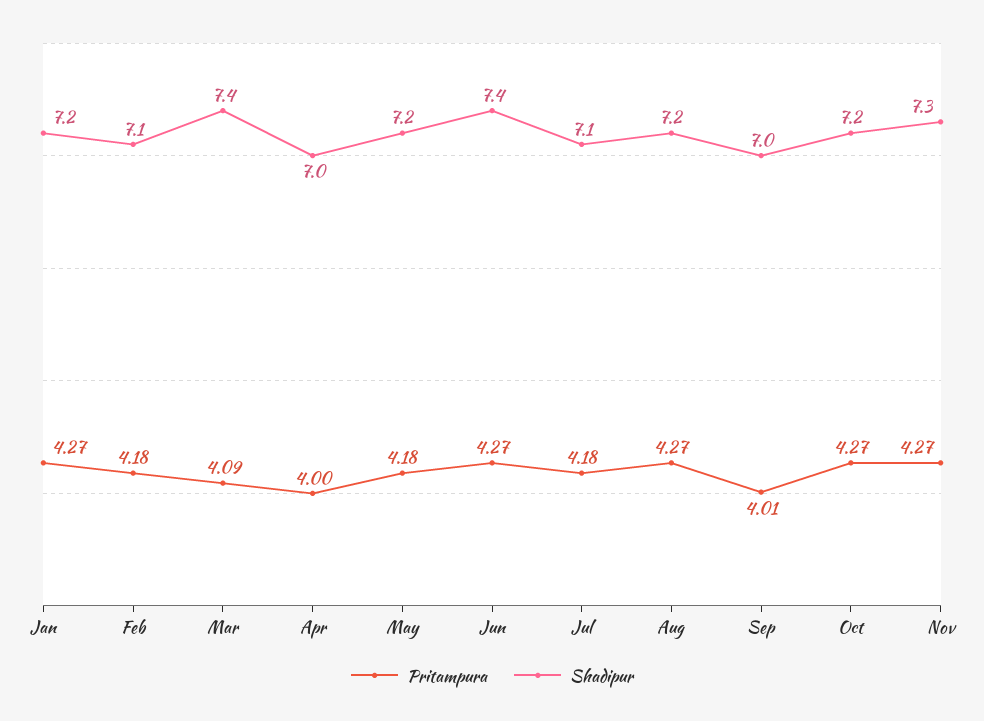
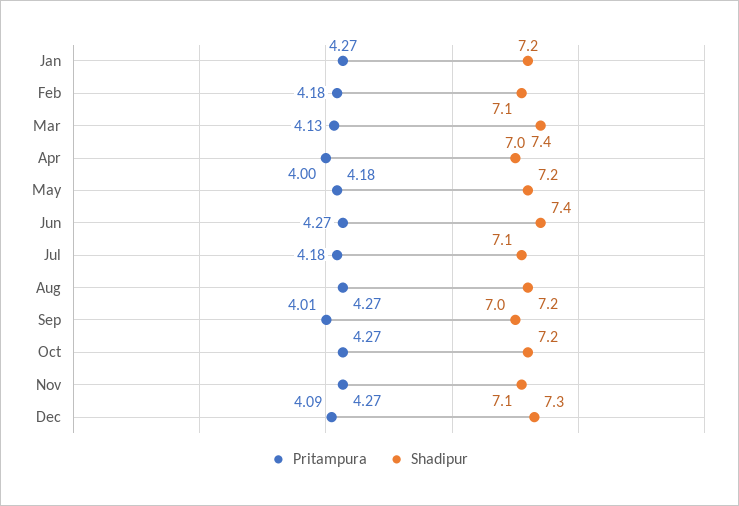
Pritampura, Mar: 4.09 -> 4.13
Shadipur, Nov: 7.3 -> 7.1
Pritampura, Dec: none -> 4.09
Shadipur, Dec: none -> 7.3

